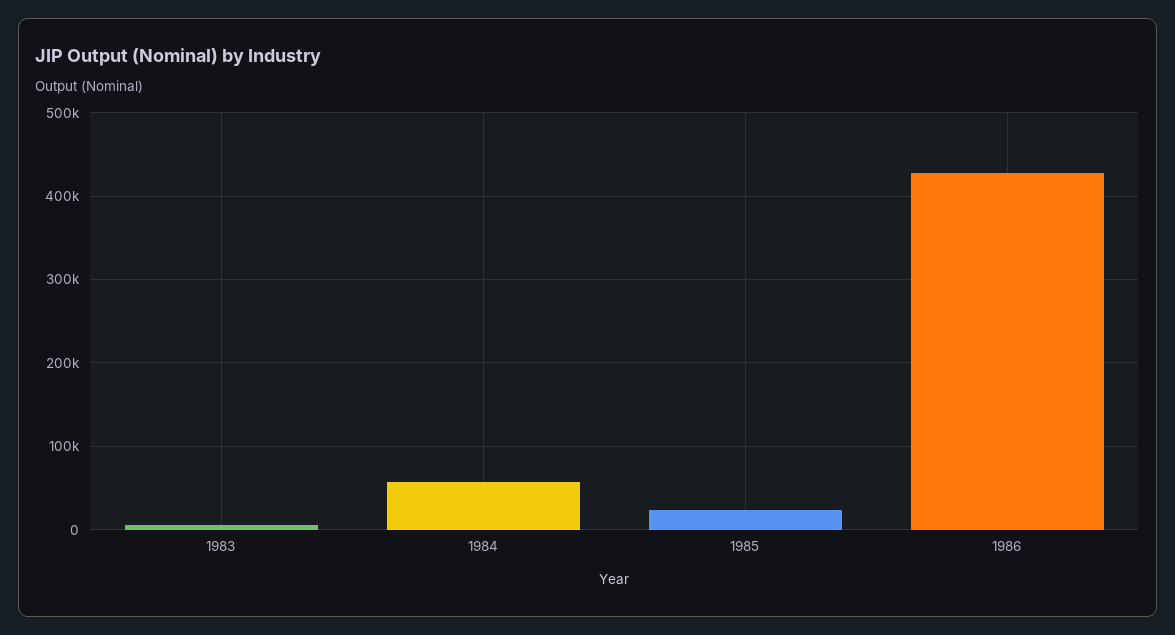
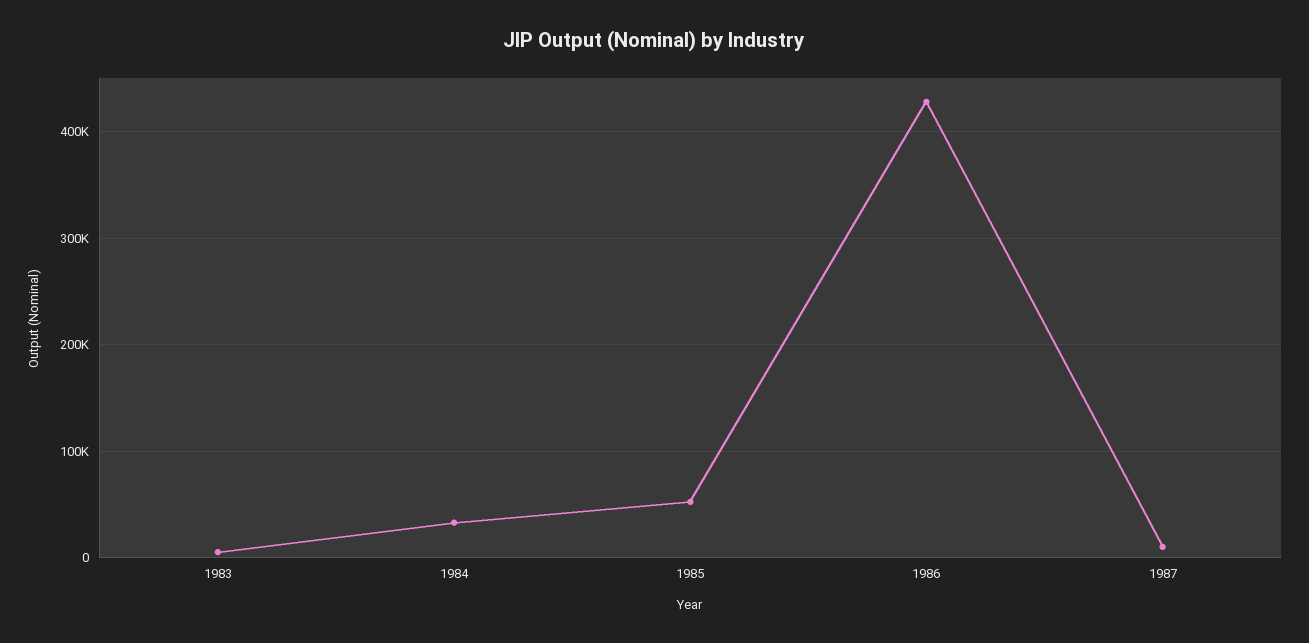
1984: 60000 -> 30000
1985: 20000 -> 50000
1987: none -> 10000

